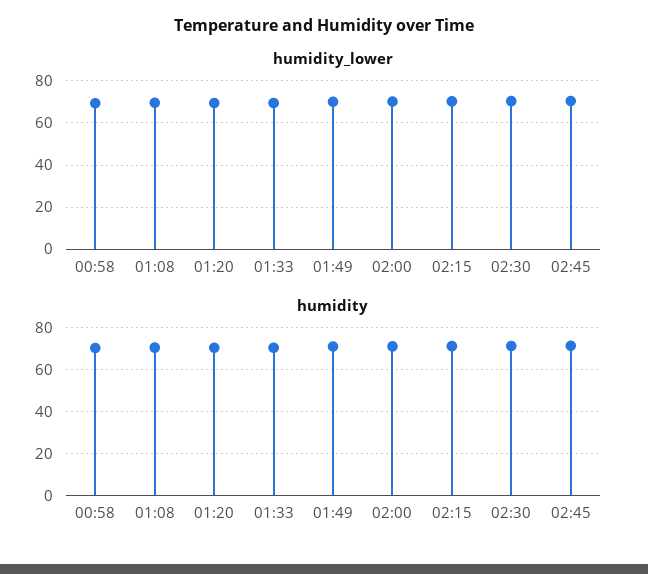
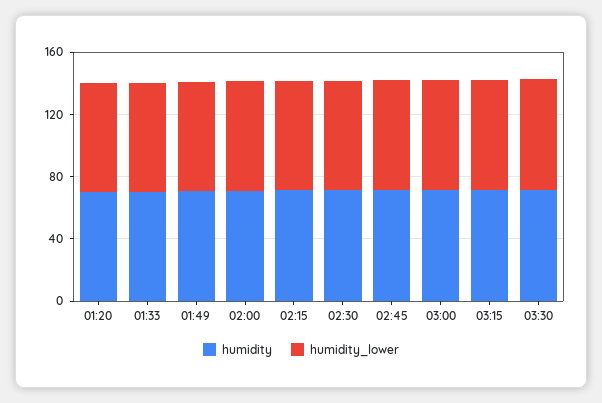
humidity_lower, 00:58: 70 -> none
humidity_lower, 01:08: 70 -> none
humidity, 00:58: 70 -> none
humidity, 01:08: 70 -> none
humidity, 03:00: none -> 70
humidity_lower, 03:00: none -> 70
humidity, 03:15: none -> 70
humidity_lower, 03:15: none -> 70
humidity, 03:30: none -> 70
humidity_lower, 03:30: none -> 70

